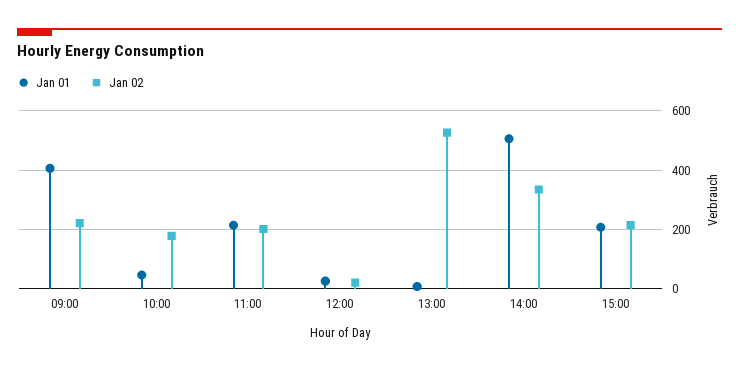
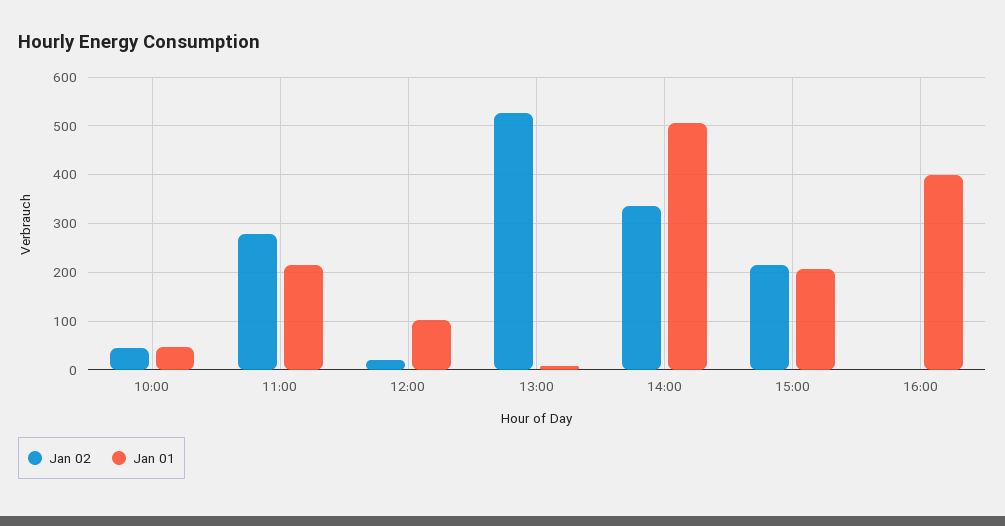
Jan 01, 09:00: 400 -> none
Jan 02, 09:00: 225 -> none
Jan 02, 10:00: 175 -> 40
Jan 02, 11:00: 200 -> 280
Jan 01, 12:00: 25 -> 100
Jan 02, 16:00: none -> 0
Jan 01, 16:00: none -> 400

